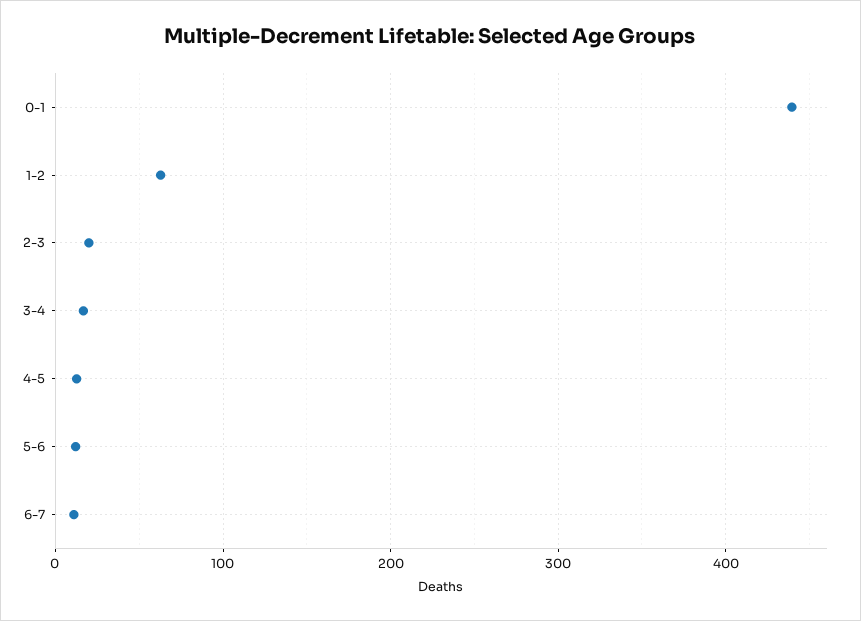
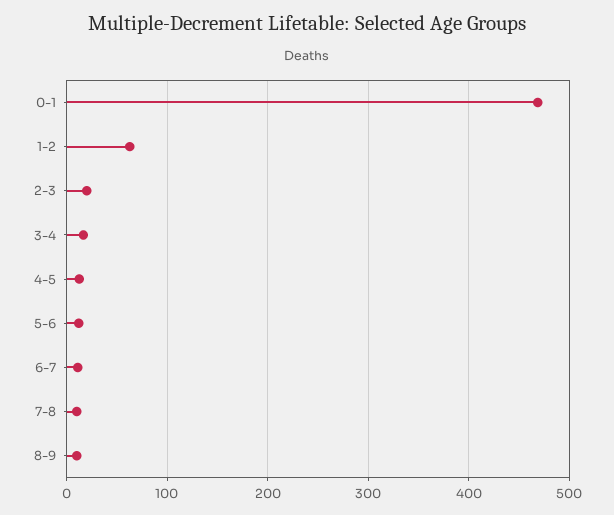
0-1: 440 -> 470
7-8: none -> 10
8-9: none -> 10

